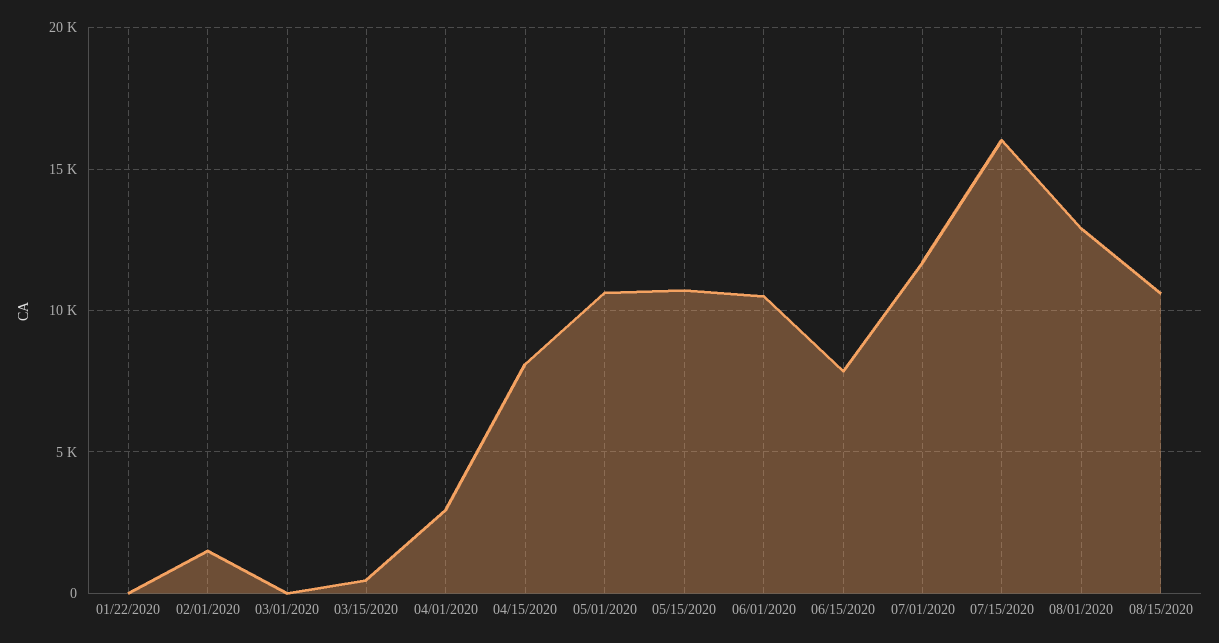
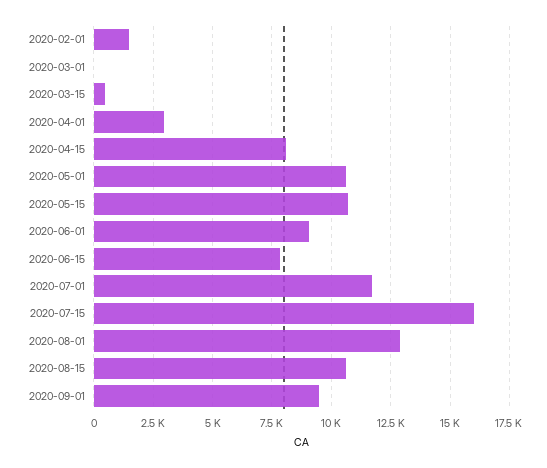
01/22/2020: 0 -> none
06/01/2020: 10500 -> 9000
2020-09-01: none -> 9500

